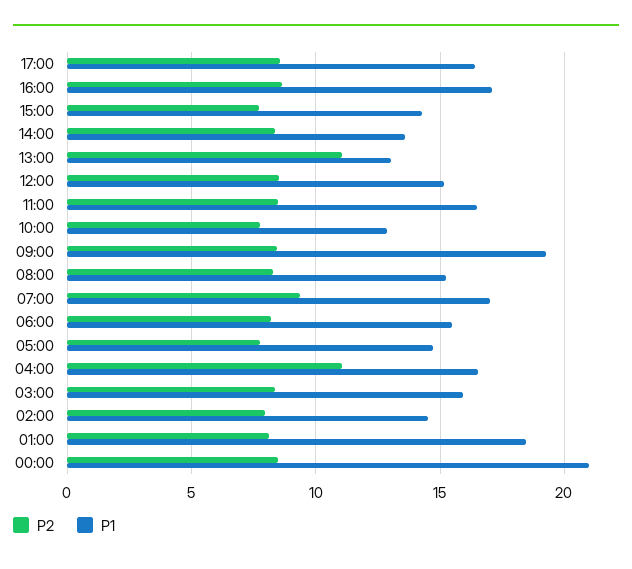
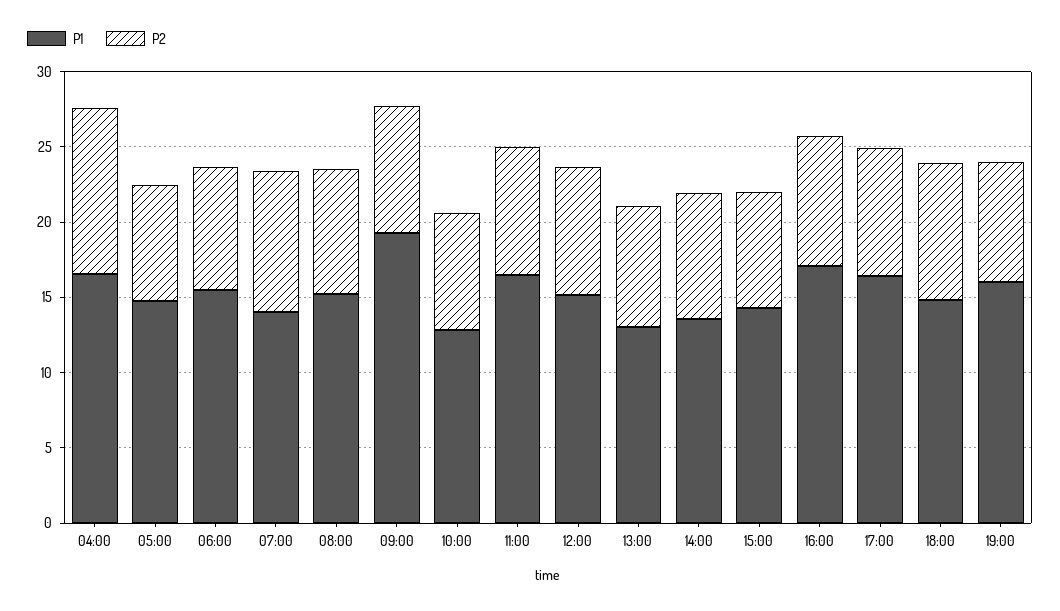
P2, 13:00: 11 -> 8
P1, 07:00: 17 -> 14
P2, 03:00: 8.5 -> none
P1, 03:00: 16 -> none
P2, 02:00: 8 -> none
P1, 02:00: 14.5 -> none
P2, 01:00: 8 -> none
P1, 01:00: 18.5 -> none
P2, 00:00: 8.5 -> none
P1, 00:00: 21 -> none
P1, 18:00: none -> 15
P2, 18:00: none -> 9
P1, 19:00: none -> 16
P2, 19:00: none -> 8

